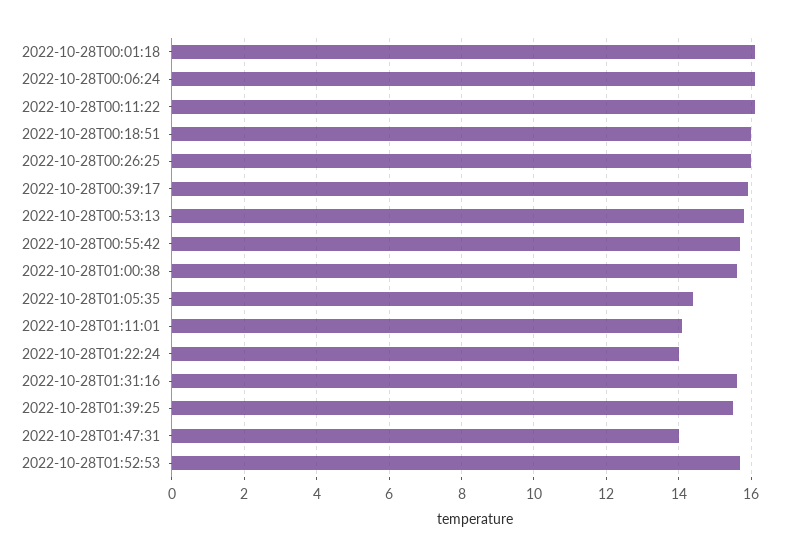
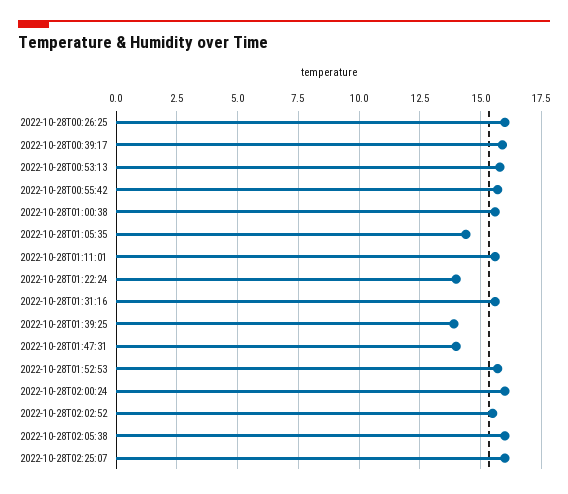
2022-10-28T00:01:18: 16 -> none
2022-10-28T00:06:24: 16 -> none
2022-10-28T00:11:22: 16 -> none
2022-10-28T00:18:51: 16 -> none
2022-10-28T01:11:01: 14 -> 15.5
2022-10-28T01:39:25: 15.5 -> 14
2022-10-28T02:00:24: none -> 16
2022-10-28T02:02:52: none -> 15.5
2022-10-28T02:05:38: none -> 16
2022-10-28T02:25:07: none -> 16

